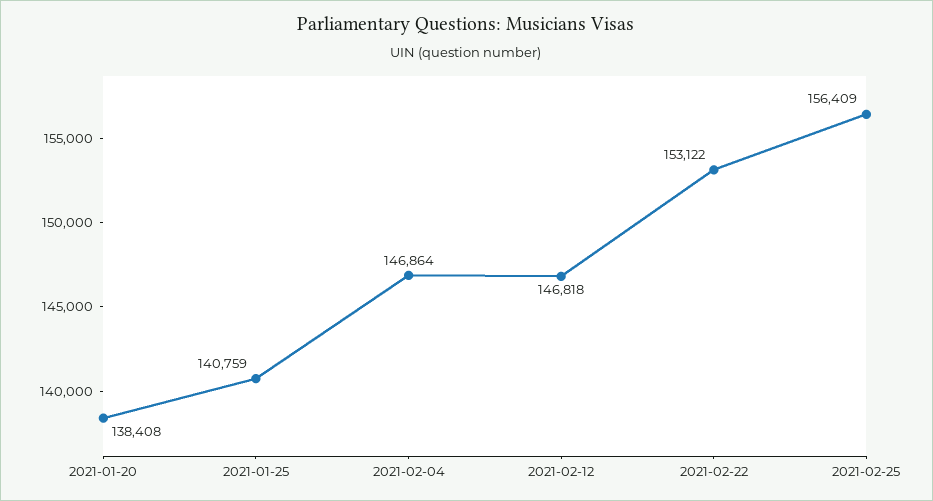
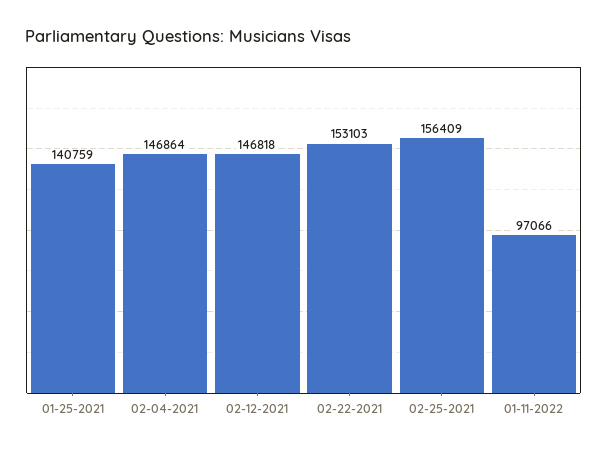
2021-01-20: 138408 -> none
2021-02-22: 153122 -> 153103
01-11-2022: none -> 97066

